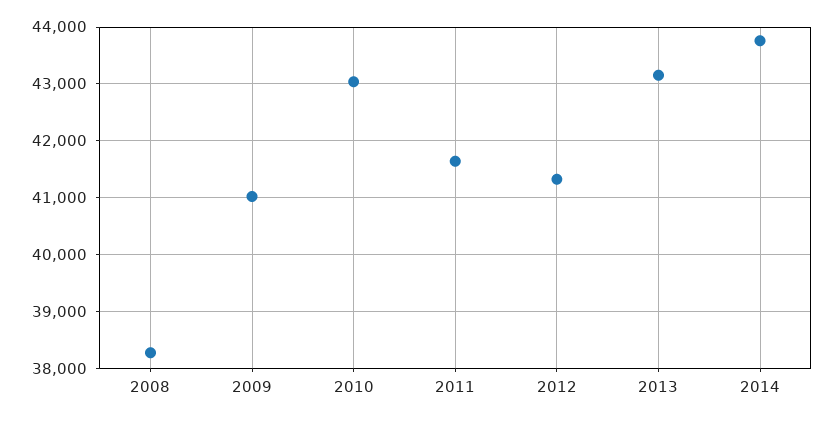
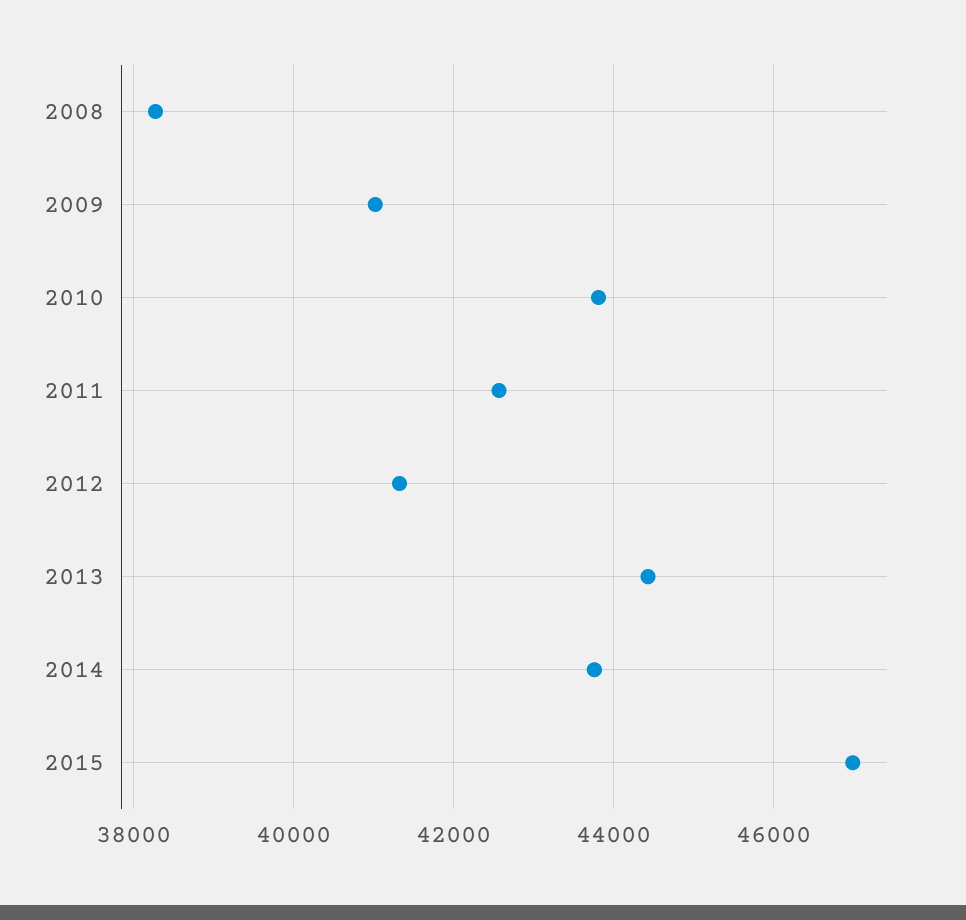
2010: 43000 -> 43800
2011: 41600 -> 42600
2013: 43200 -> 44400
2015: none -> 47000

